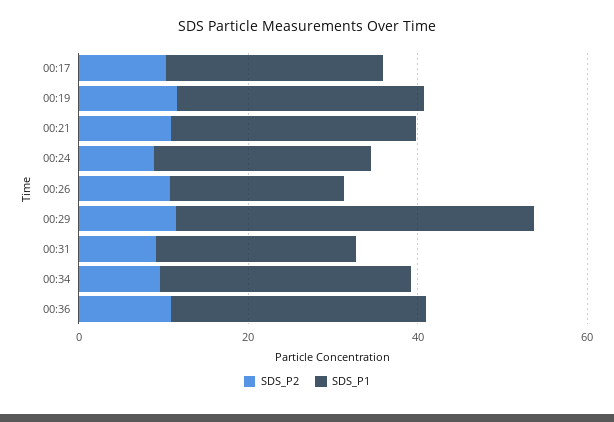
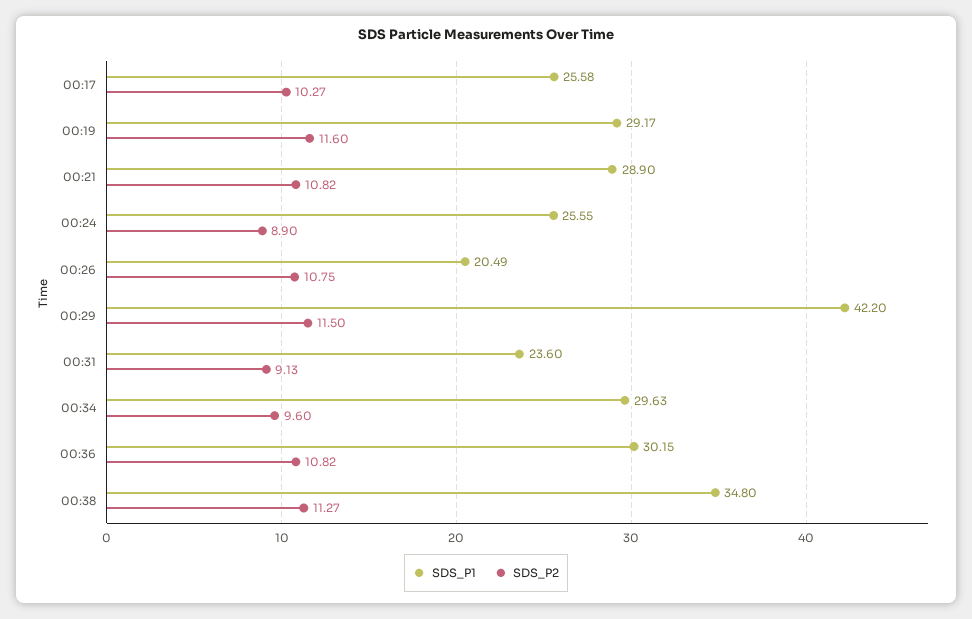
SDS_P1, 00:38: none -> 34.8
SDS_P2, 00:38: none -> 11.27

